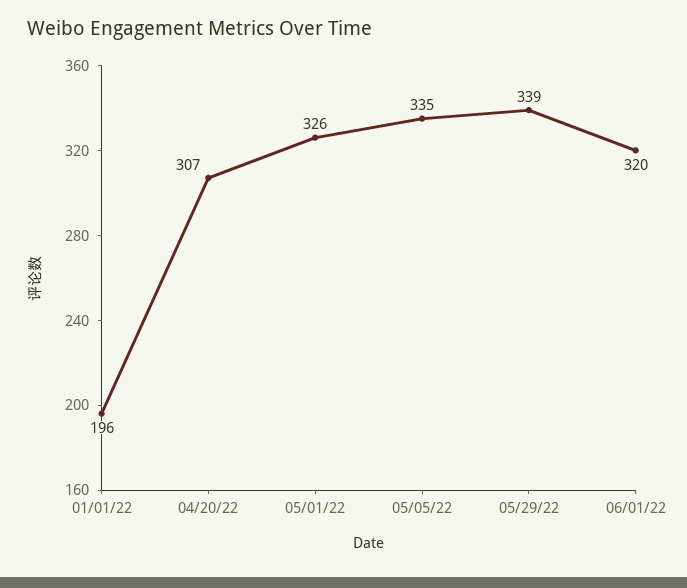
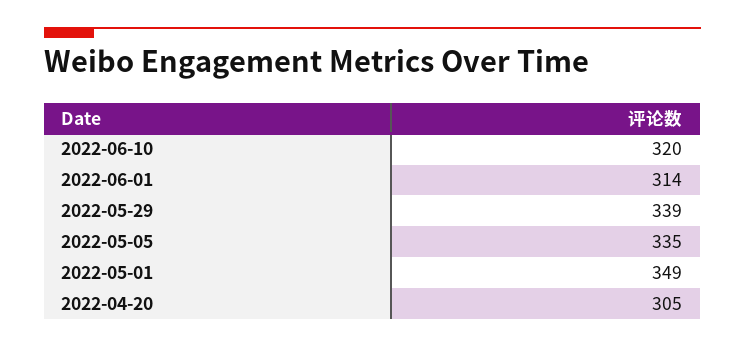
01/01/22: 196 -> none
04/20/22: 307 -> 305
05/01/22: 326 -> 349
06/01/22: 320 -> 314
2022-06-10: none -> 320

